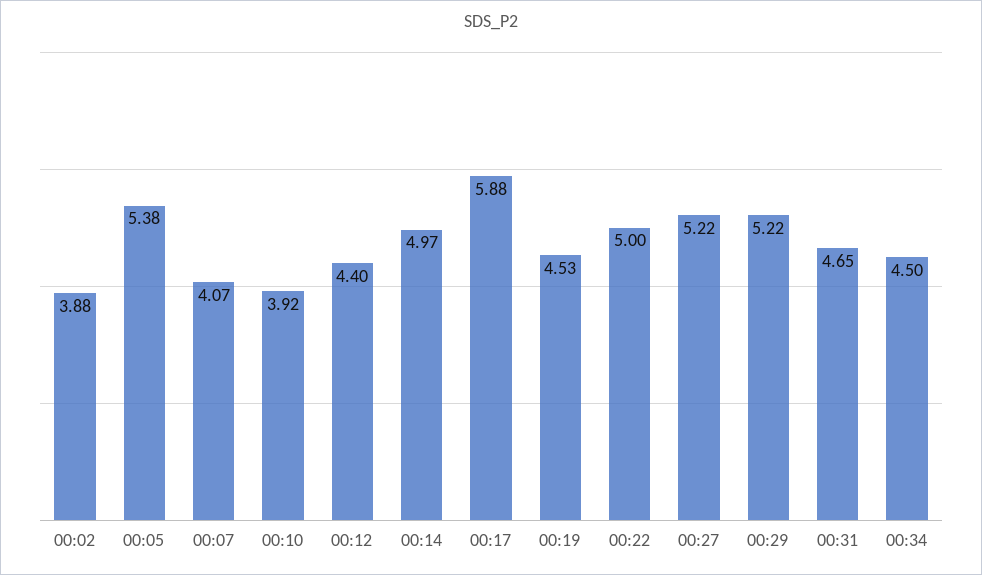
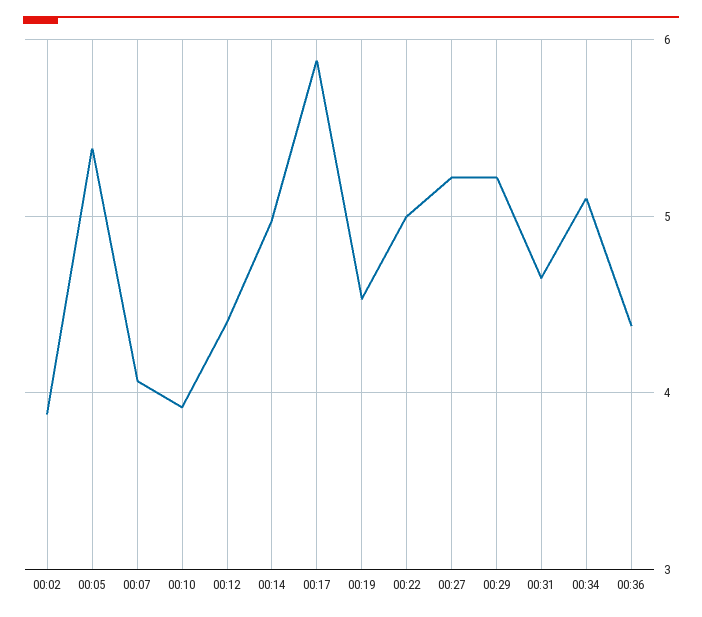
00:34: 4.5 -> 5.1
00:36: none -> 4.4

